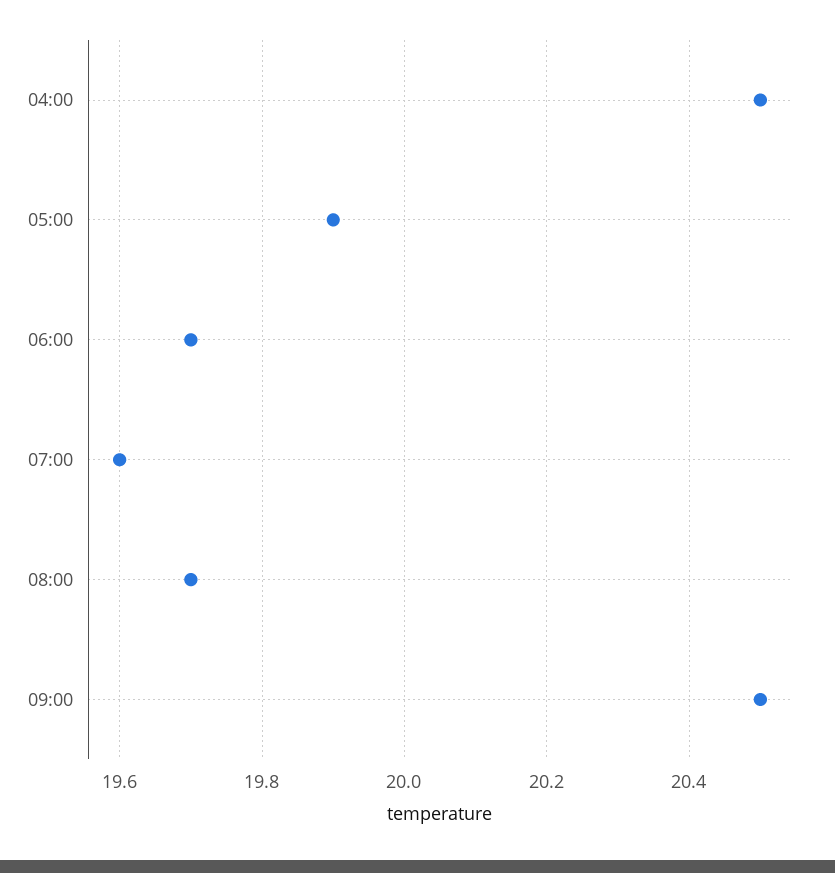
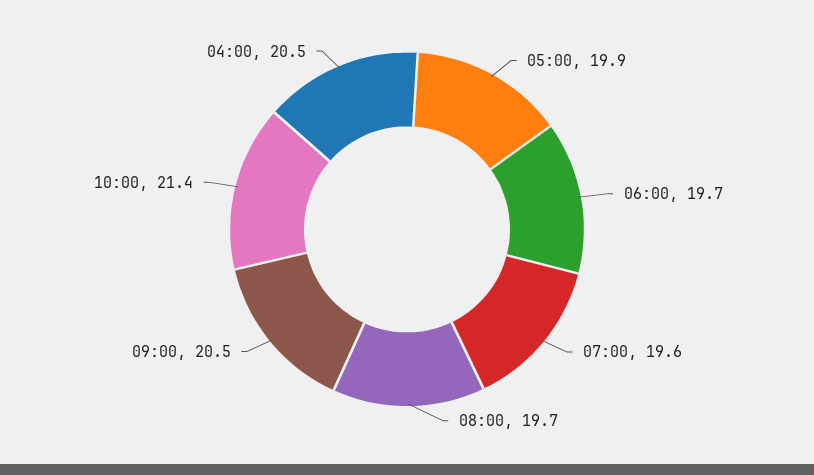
10:00: none -> 21.4

